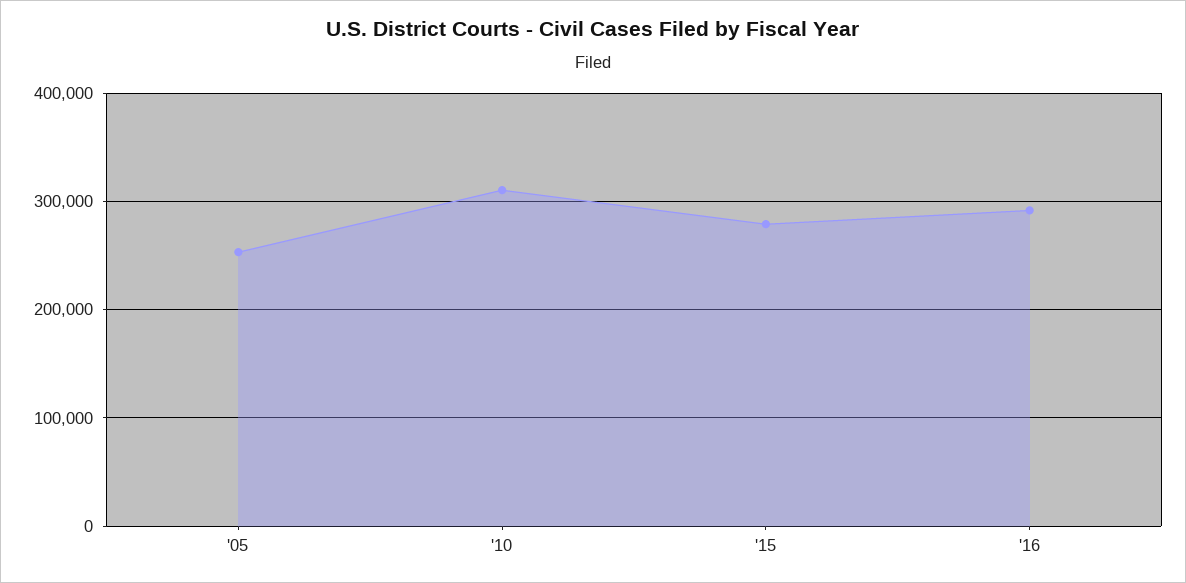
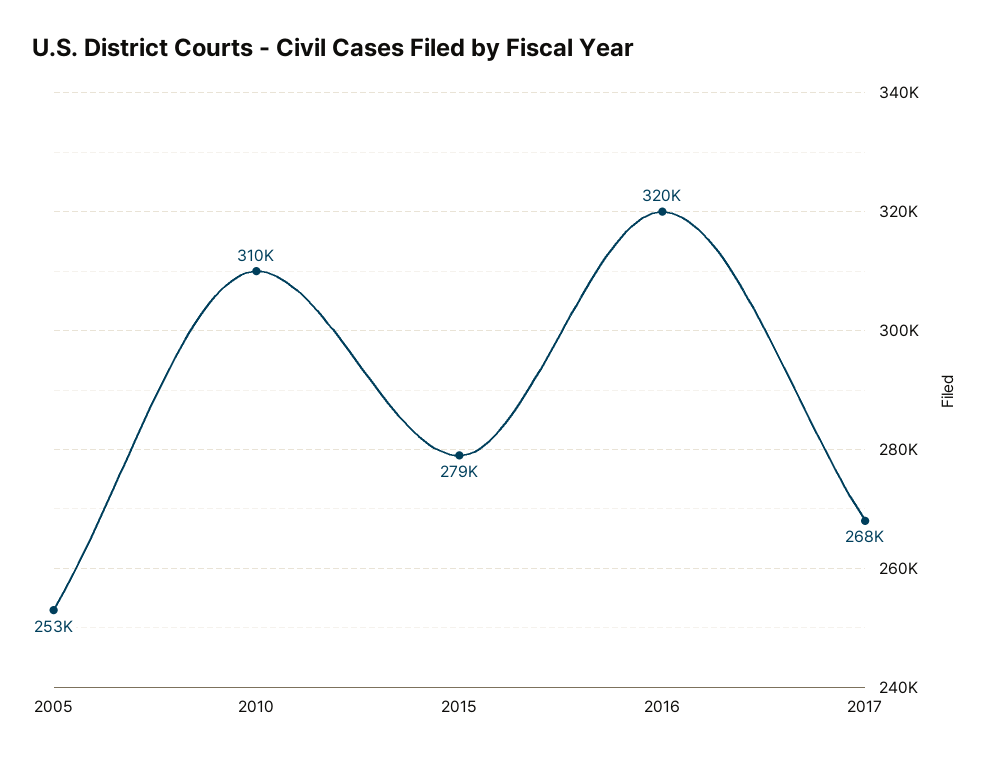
'16: 290000 -> 320000
2017: none -> 268000

